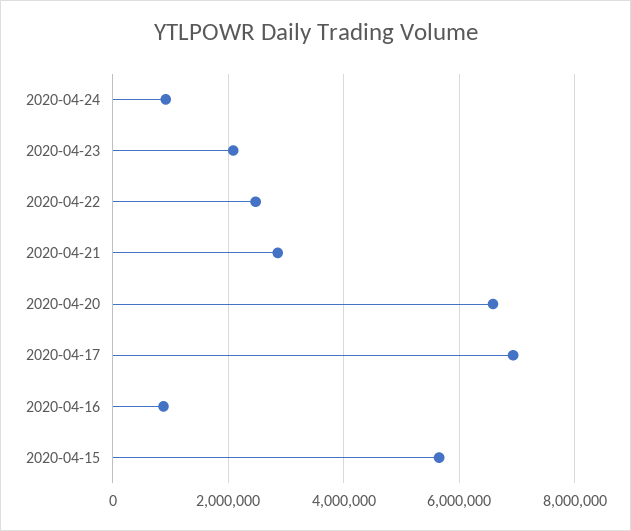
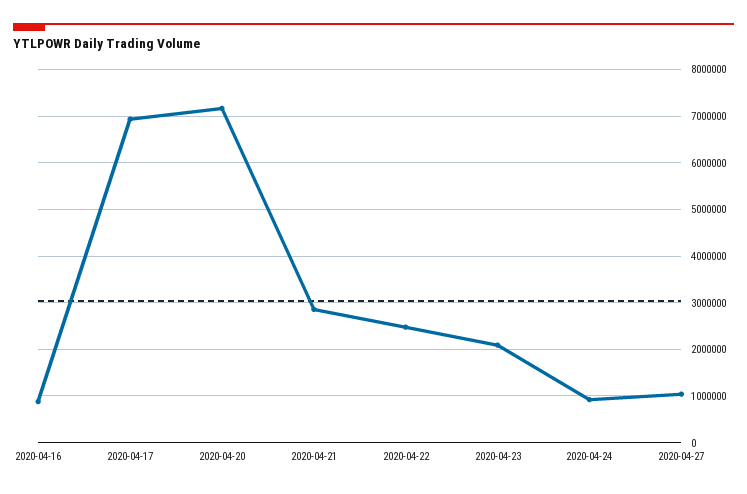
2020-04-20: 6600000 -> 7200000
2020-04-15: 5600000 -> none
2020-04-27: none -> 1000000

